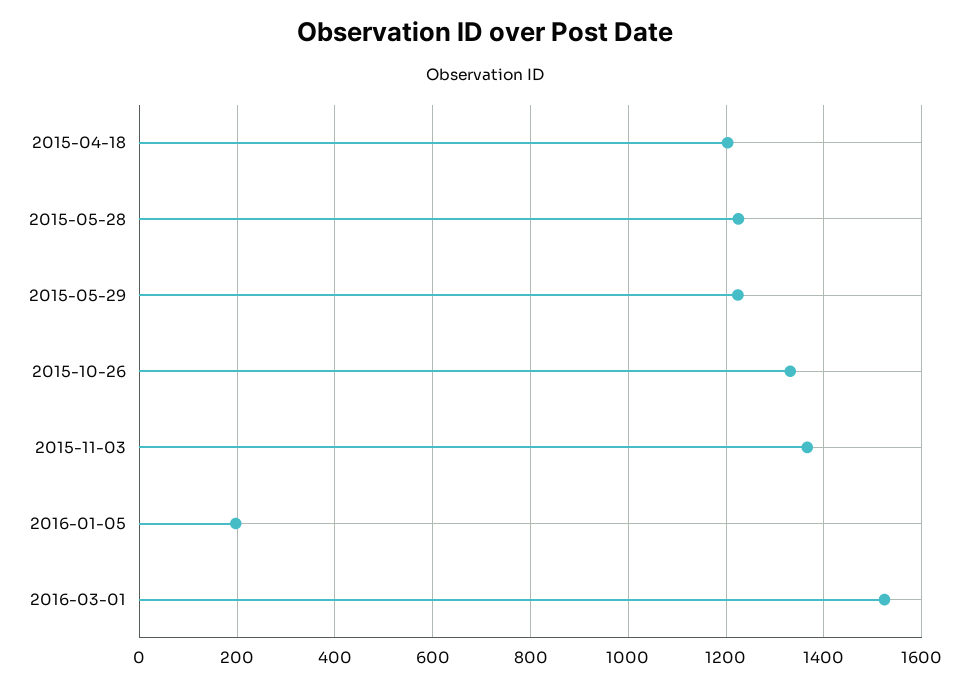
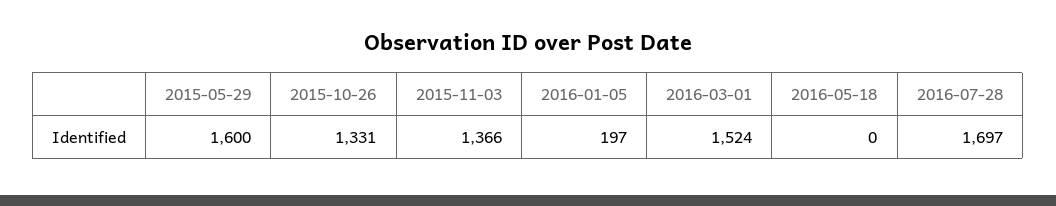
2015-04-18: 1200 -> none
2015-05-28: 1220 -> none
2015-05-29: 1220 -> 1600
2016-05-18: none -> 0
2016-07-28: none -> 1697

